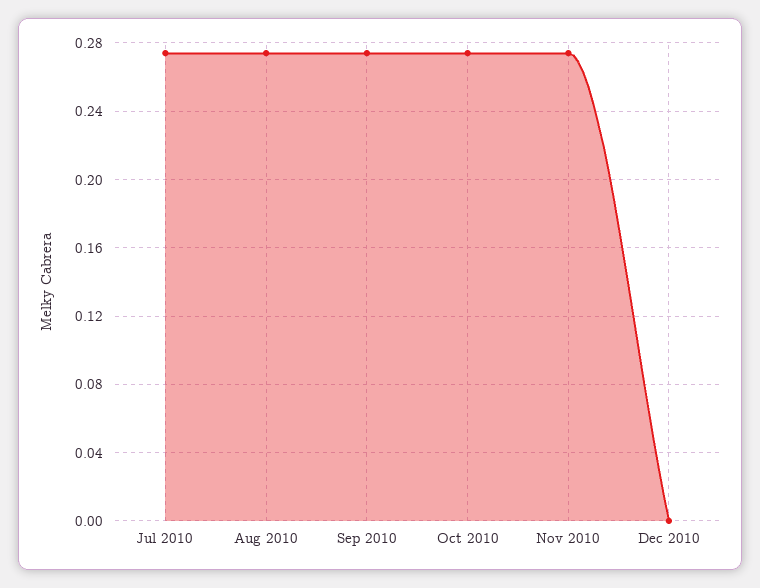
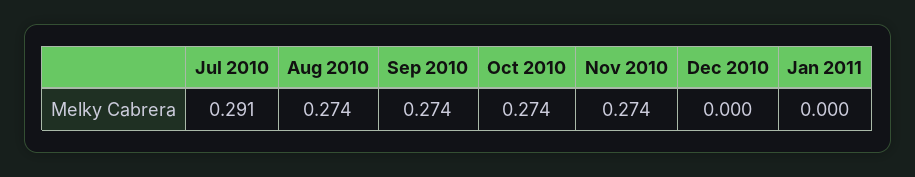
Jul 2010: 0.275 -> 0.291
Jan 2011: none -> 0

